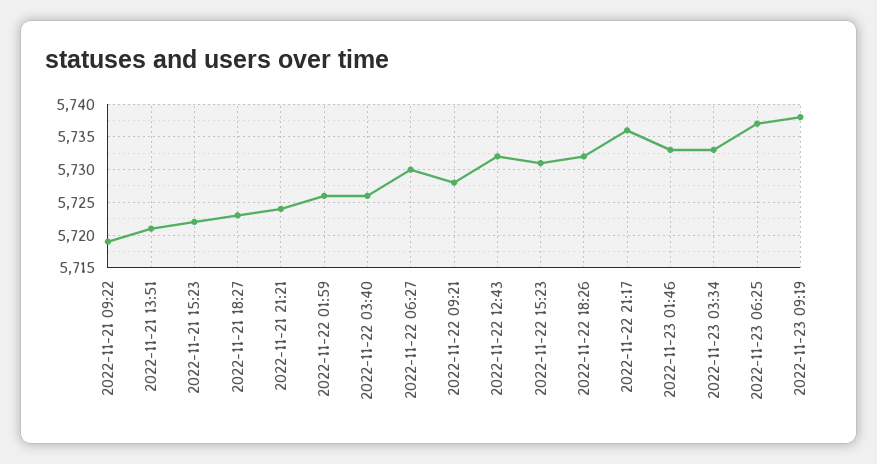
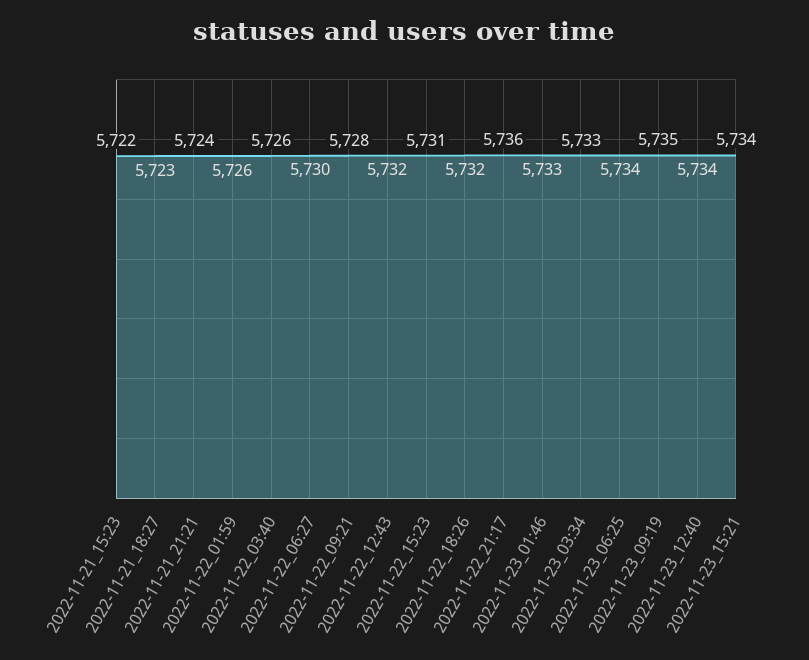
2022-11-21 09:22: 5719 -> none
2022-11-21 13:51: 5721 -> none
2022-11-23 06:25: 5737 -> 5734
2022-11-23 09:19: 5738 -> 5735
2022-11-23_12:40: none -> 5734
2022-11-23_15:21: none -> 5734

